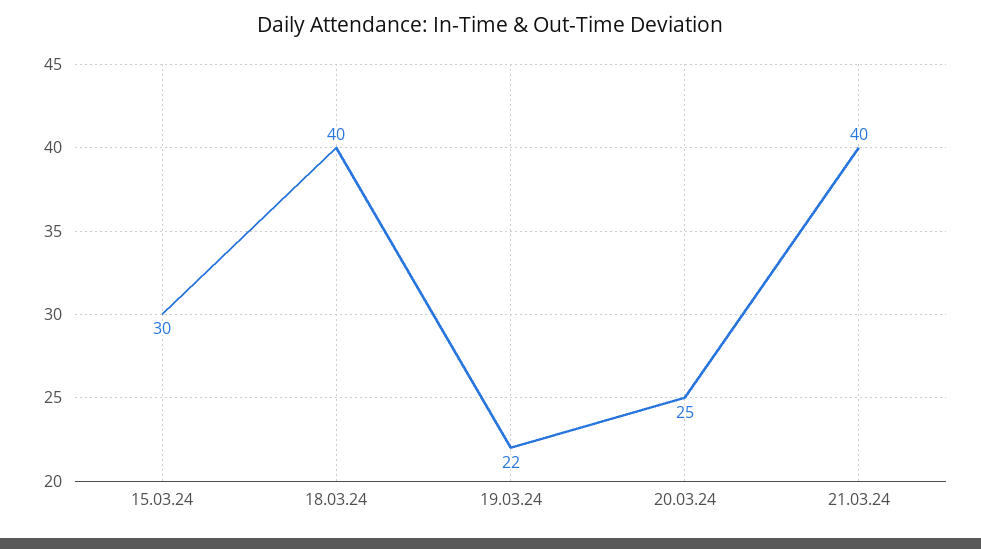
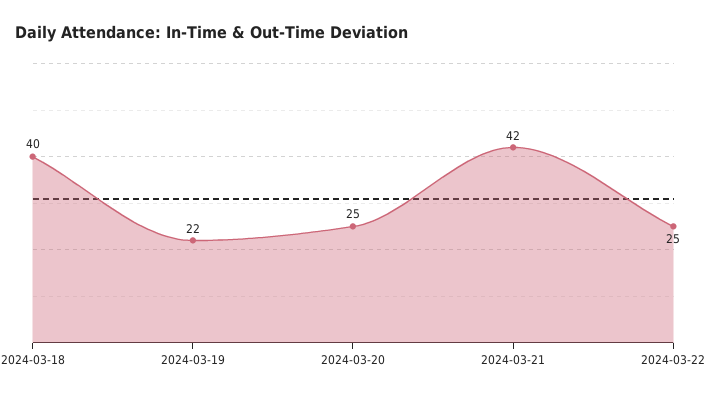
15.03.24: 30 -> none
21.03.24: 40 -> 42
2024-03-22: none -> 25

